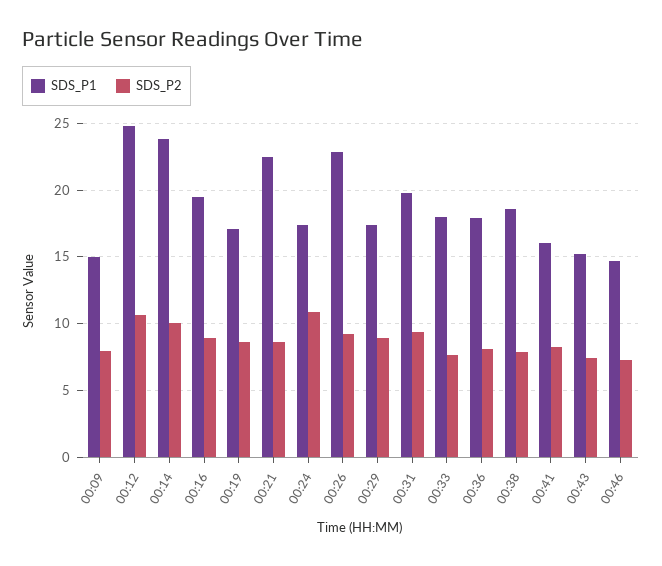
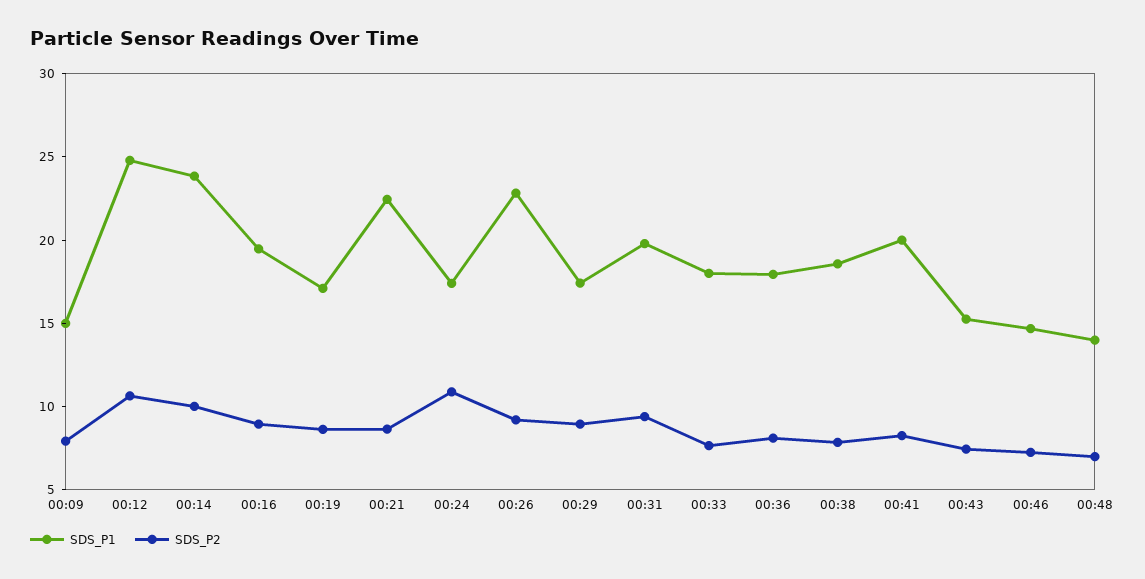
SDS_P1, 00:41: 16 -> 20
SDS_P1, 00:48: none -> 14
SDS_P2, 00:48: none -> 7

